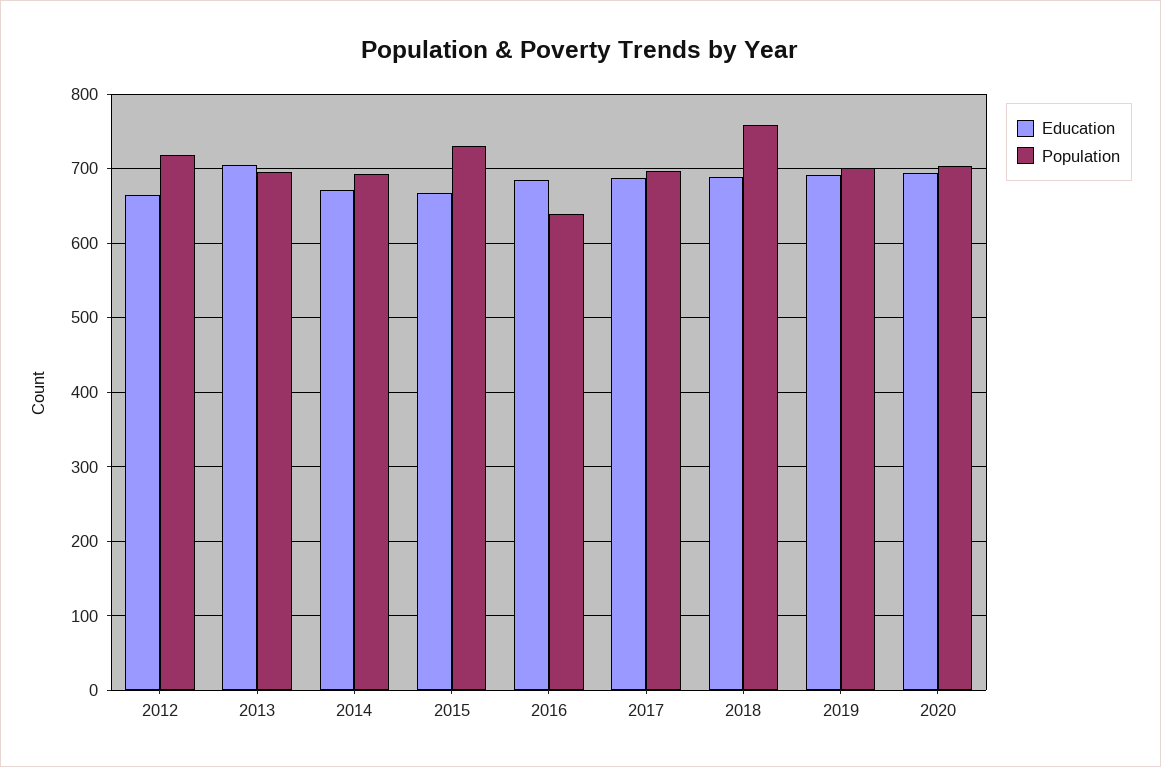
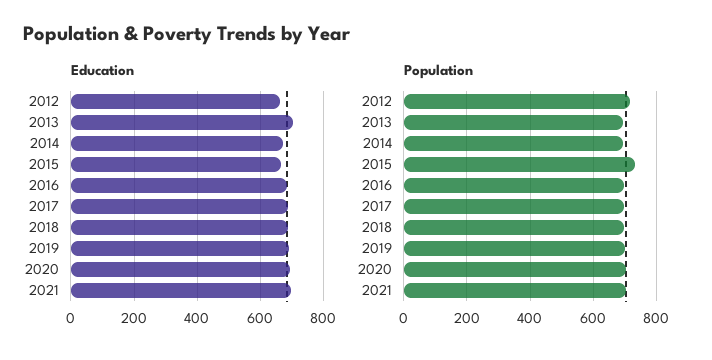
Population, 2016: 640 -> 700
Population, 2018: 760 -> 700
Education, 2021: none -> 700
Population, 2021: none -> 700

